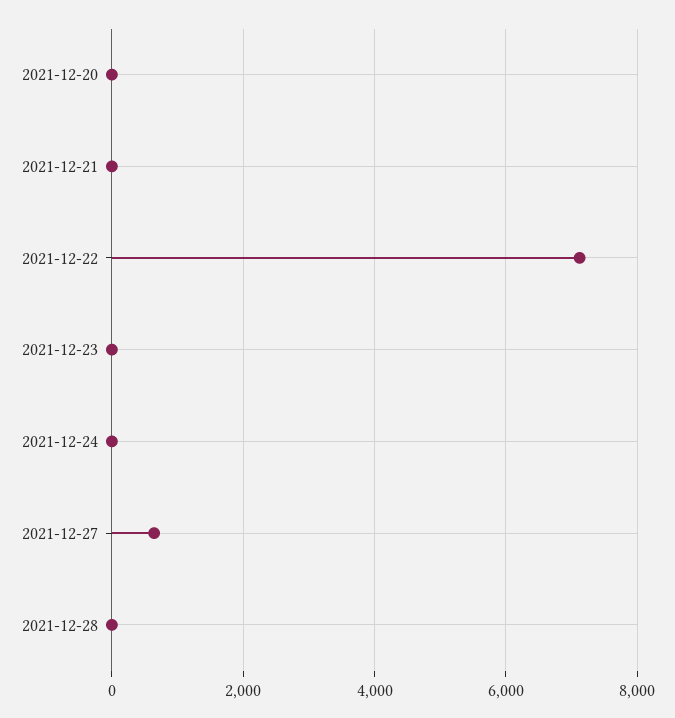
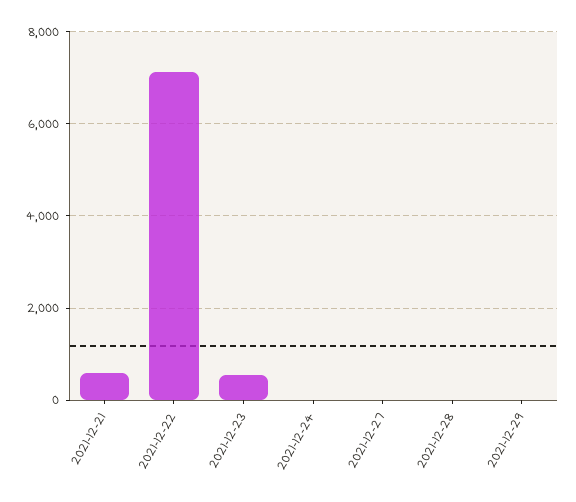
2021-12-20: 0 -> none
2021-12-21: 0 -> 600
2021-12-23: 0 -> 600
2021-12-27: 600 -> 0
2021-12-29: none -> 0

